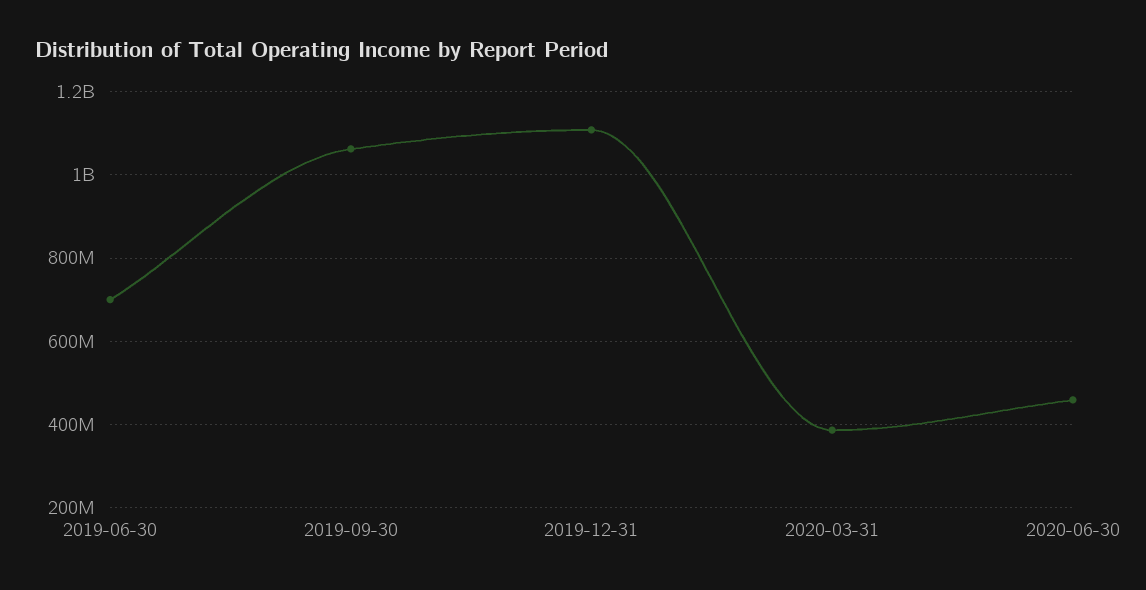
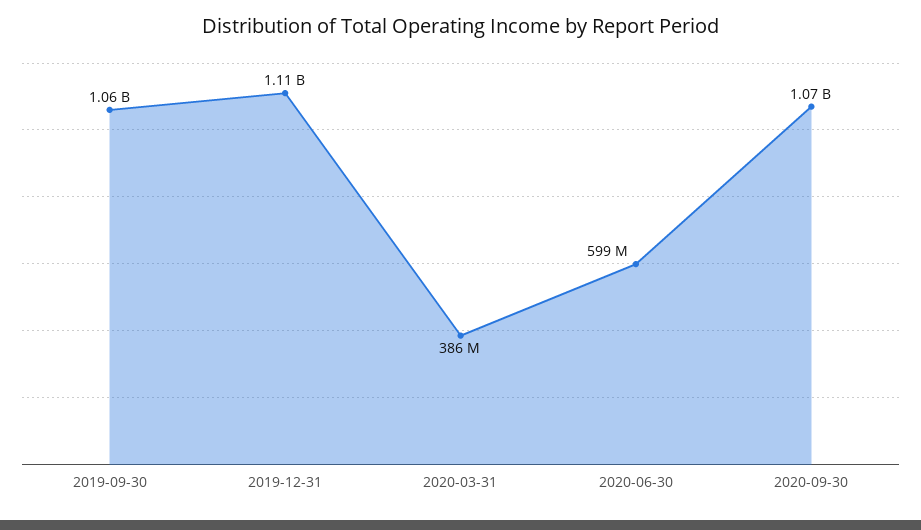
2019-06-30: 700000000 -> none
2020-06-30: 460000000 -> 599000000
2020-09-30: none -> 1070000000

